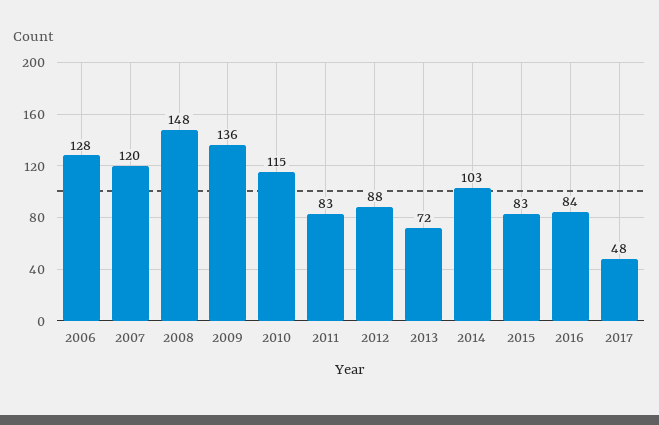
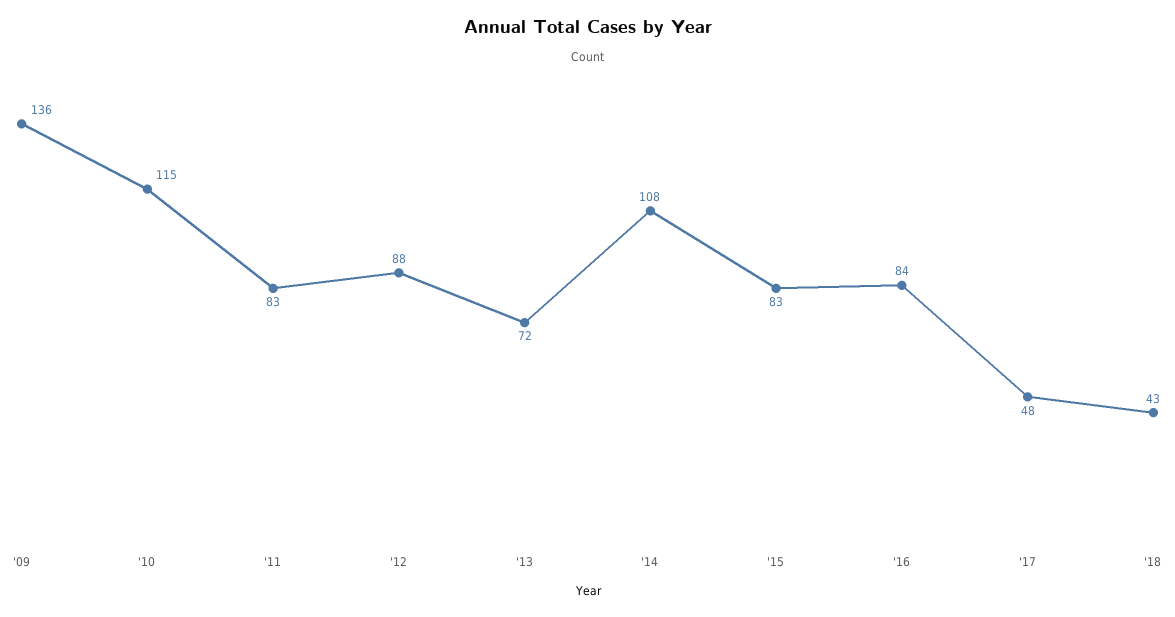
2006: 128 -> none
2007: 120 -> none
2008: 148 -> none
2014: 103 -> 108
'18: none -> 43

